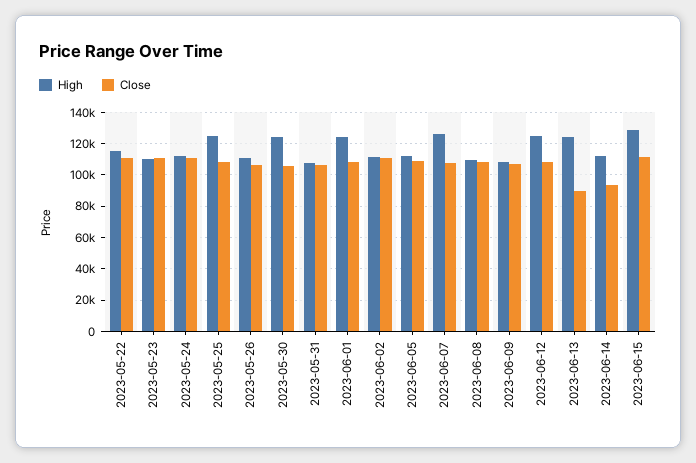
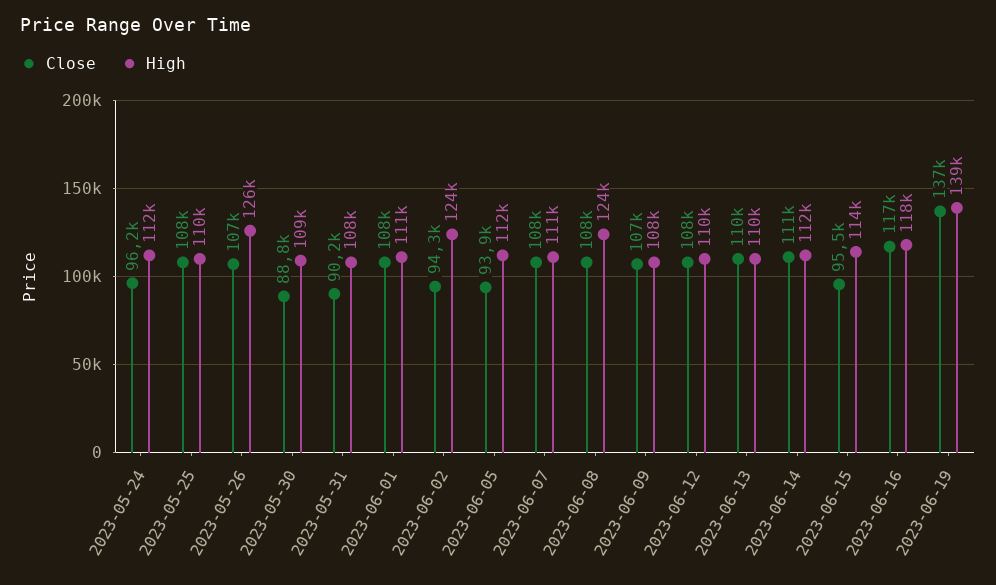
High, 2023-05-22: 115000 -> none
Close, 2023-05-22: 110000 -> none
High, 2023-05-23: 110000 -> none
Close, 2023-05-23: 110000 -> none
Close, 2023-05-24: 110000 -> 96200
High, 2023-05-25: 125000 -> 110000
High, 2023-05-26: 110000 -> 126000
High, 2023-05-30: 125000 -> 109000
Close, 2023-05-30: 105000 -> 88800
Close, 2023-05-31: 105000 -> 90200
High, 2023-06-01: 125000 -> 111000
High, 2023-06-02: 110000 -> 124000
Close, 2023-06-02: 110000 -> 94300
Close, 2023-06-05: 110000 -> 93900
High, 2023-06-07: 125000 -> 111000
High, 2023-06-08: 110000 -> 124000
High, 2023-06-12: 125000 -> 110000
High, 2023-06-13: 125000 -> 110000
Close, 2023-06-13: 90000 -> 110000
Close, 2023-06-14: 95000 -> 111000
High, 2023-06-15: 130000 -> 114000
Close, 2023-06-15: 110000 -> 95500
Close, 2023-06-16: none -> 117000
High, 2023-06-16: none -> 118000
Close, 2023-06-19: none -> 137000
High, 2023-06-19: none -> 139000

